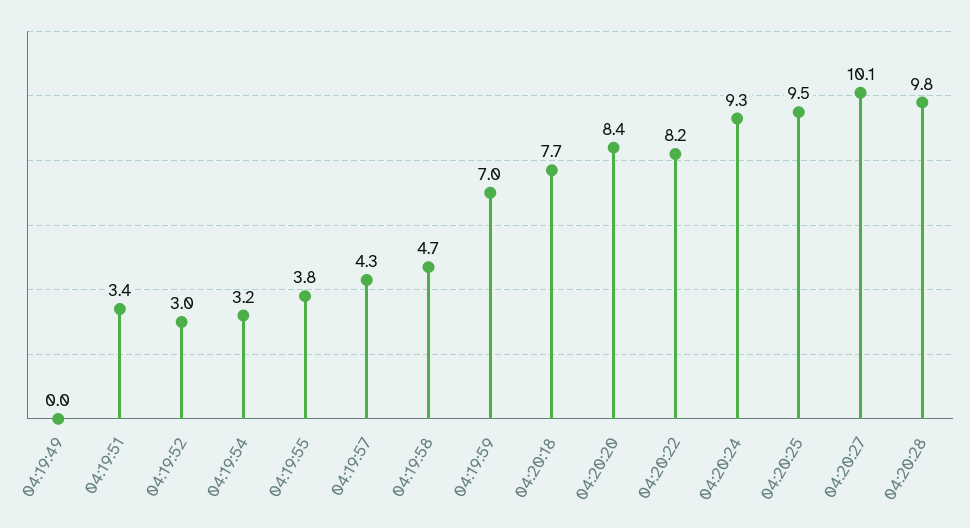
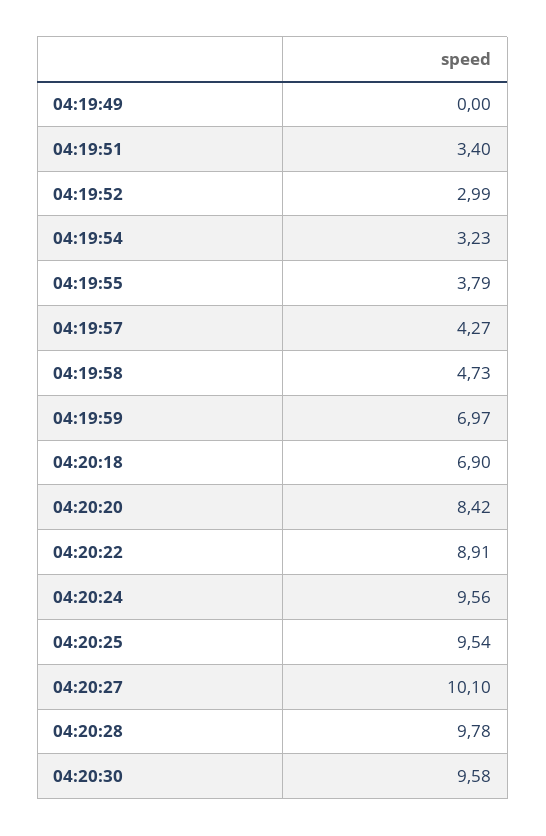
04:20:18: 7.7 -> 6.9
04:20:22: 8.2 -> 8.91
04:20:24: 9.3 -> 9.56
04:20:30: none -> 9.58

